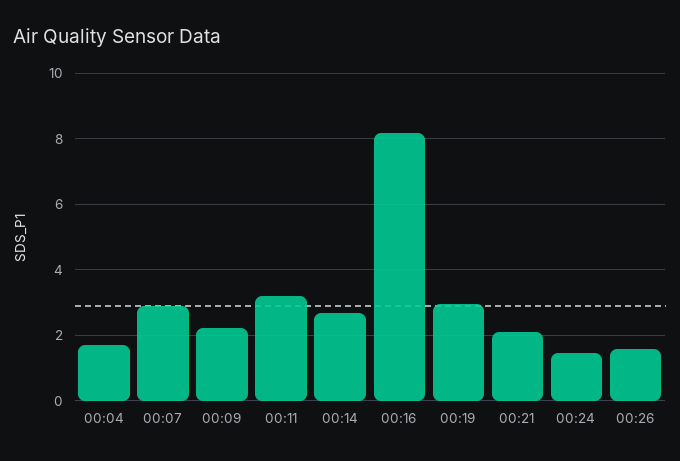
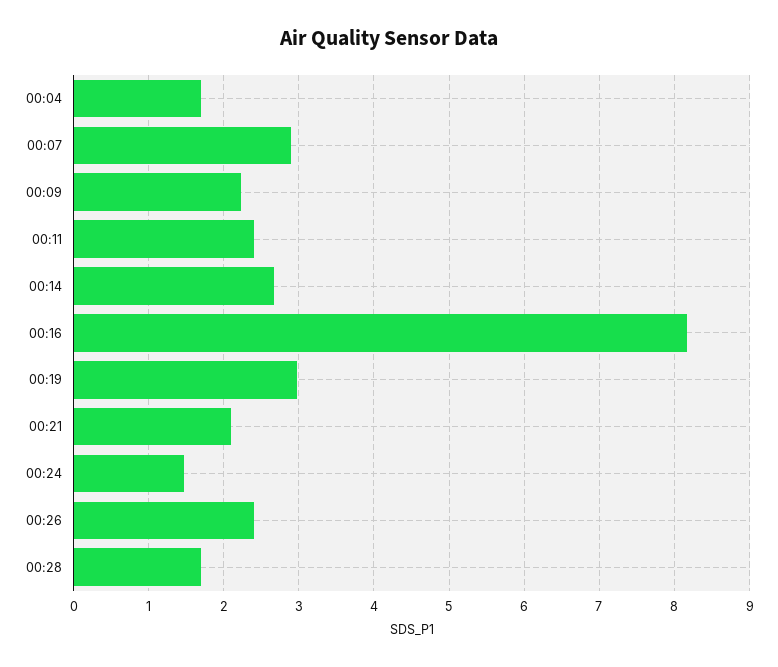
00:11: 3.2 -> 2.4
00:26: 1.6 -> 2.4
00:28: none -> 1.7

